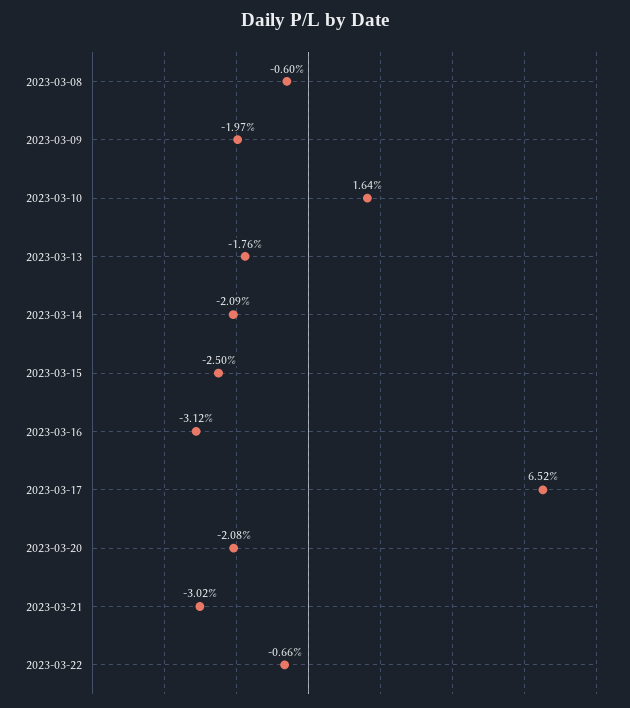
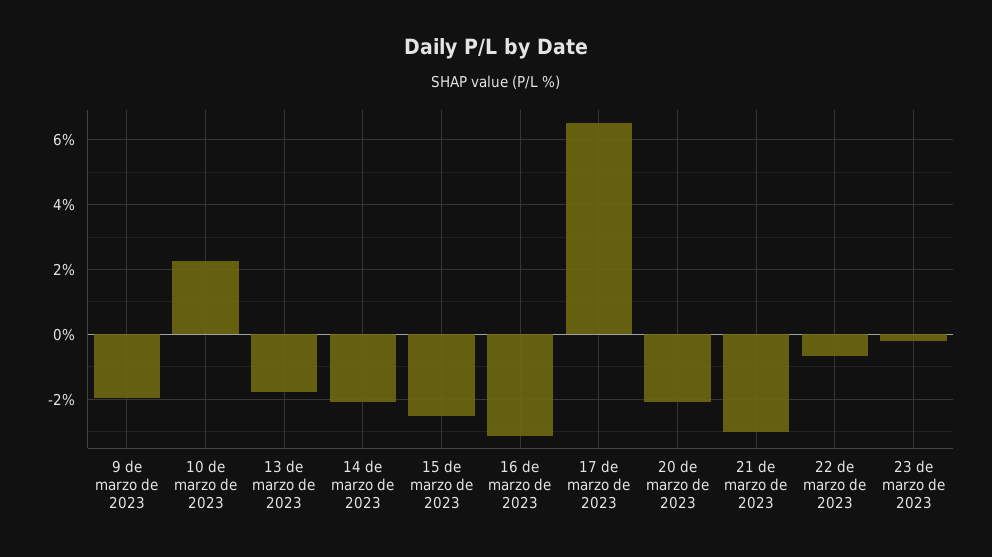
2023-03-08: -0.6 -> none
2023-03-10: 1.64 -> 2.2
23 de marzo de 2023: none -> -0.2

